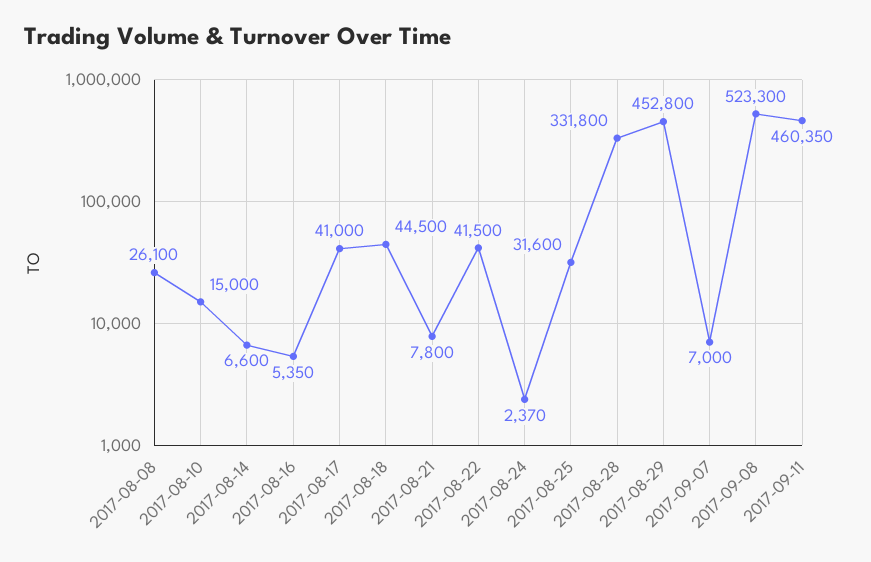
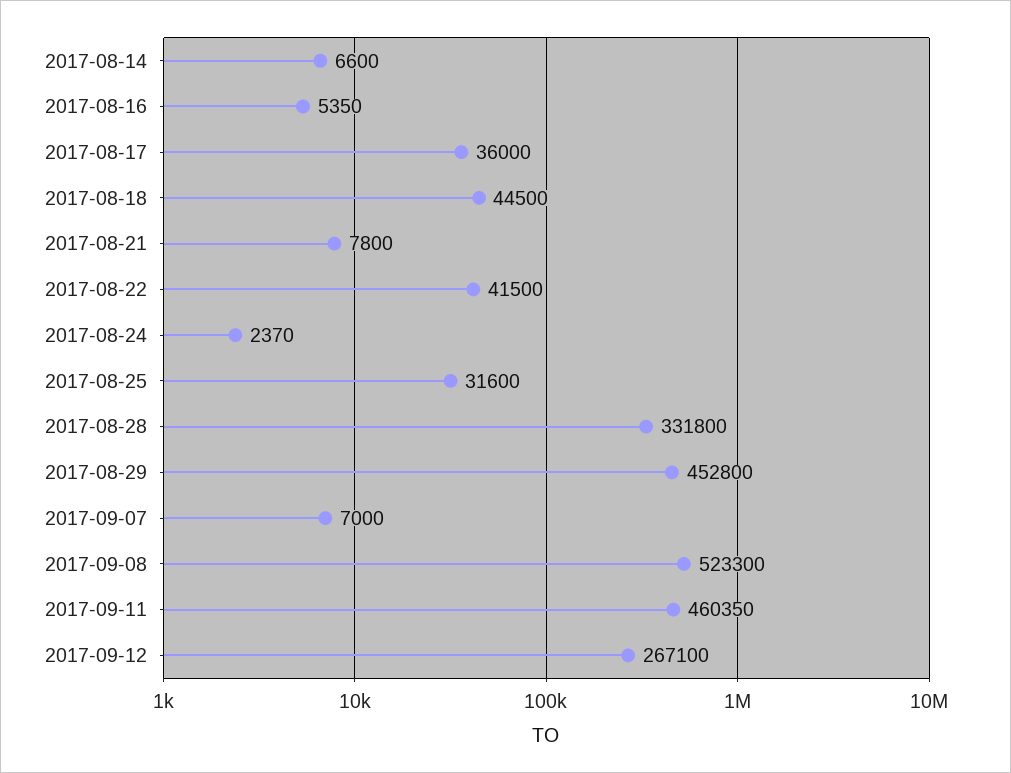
2017-08-08: 26100 -> none
2017-08-10: 15000 -> none
2017-08-17: 41000 -> 36000
2017-09-12: none -> 267100

